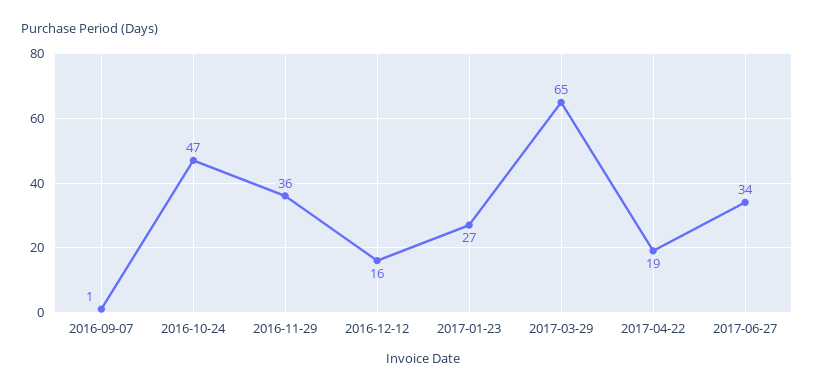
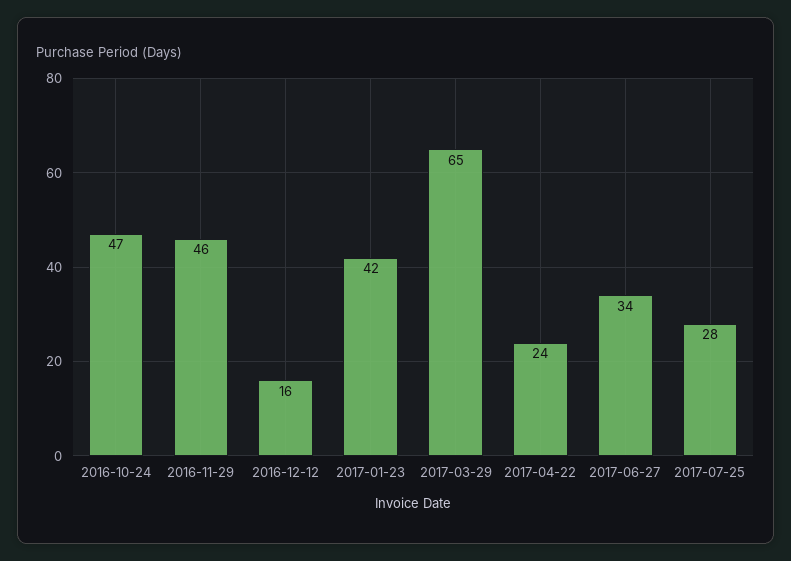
2016-09-07: 1 -> none
2016-11-29: 36 -> 46
2017-01-23: 27 -> 42
2017-04-22: 19 -> 24
2017-07-25: none -> 28

